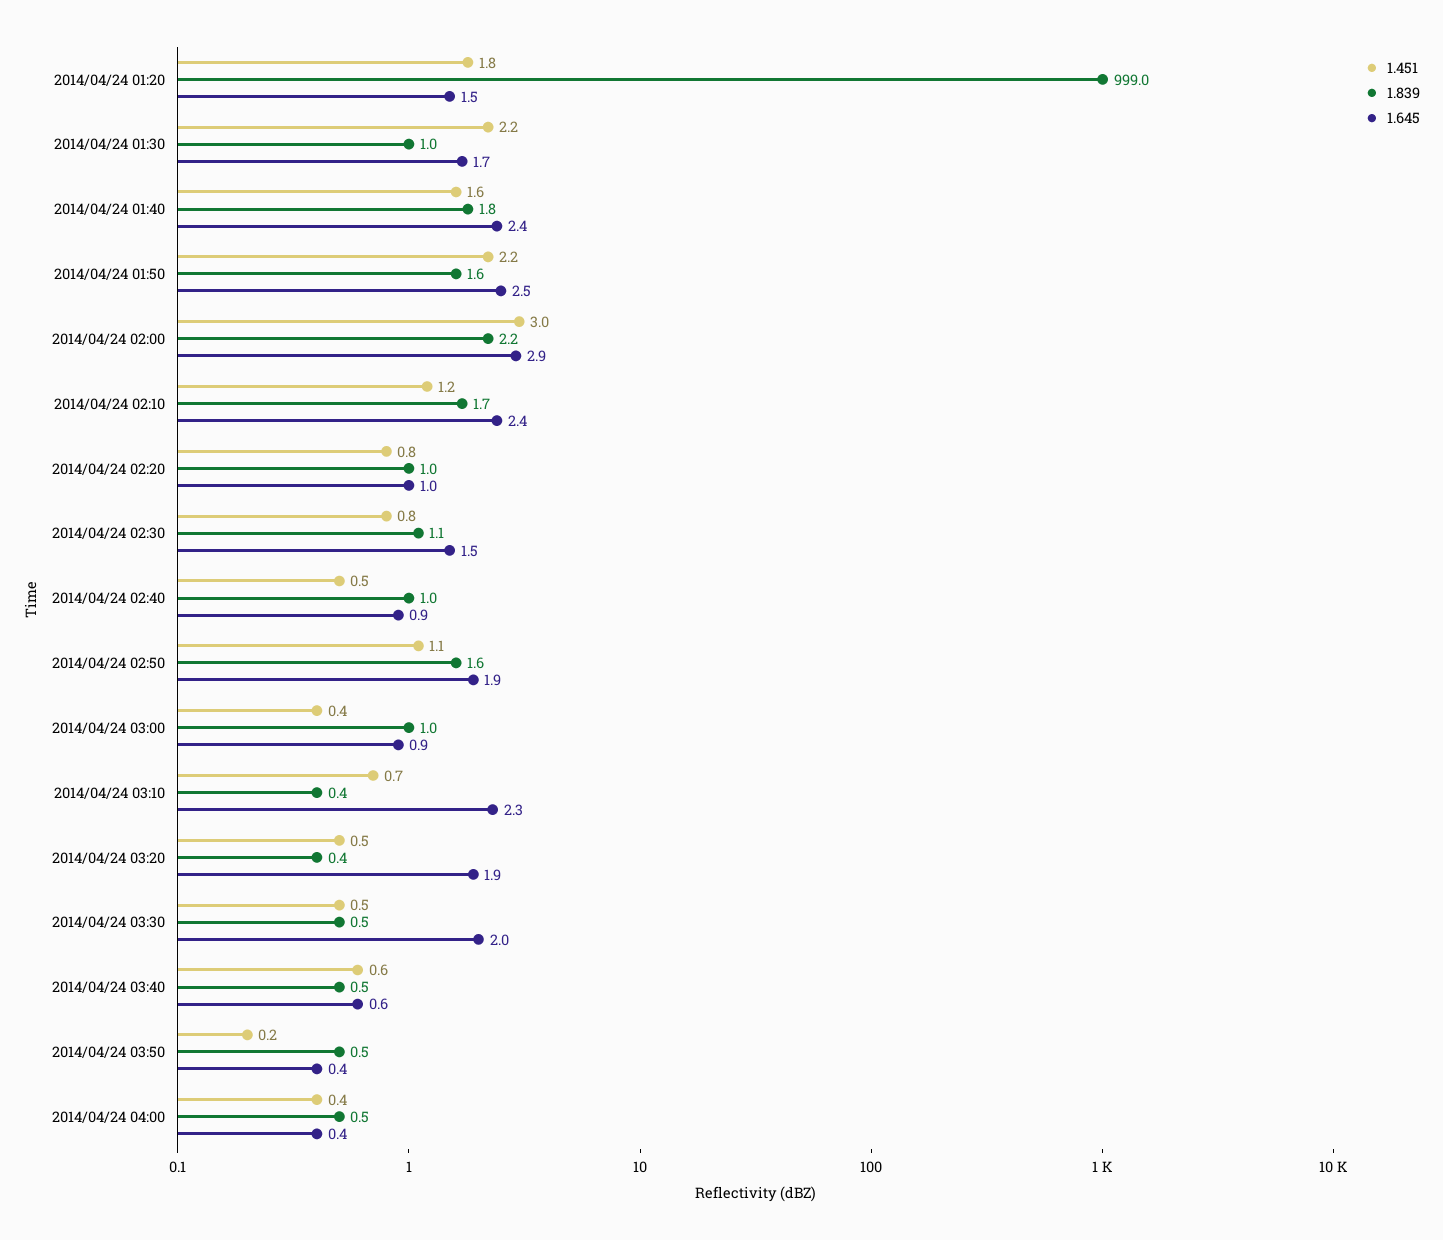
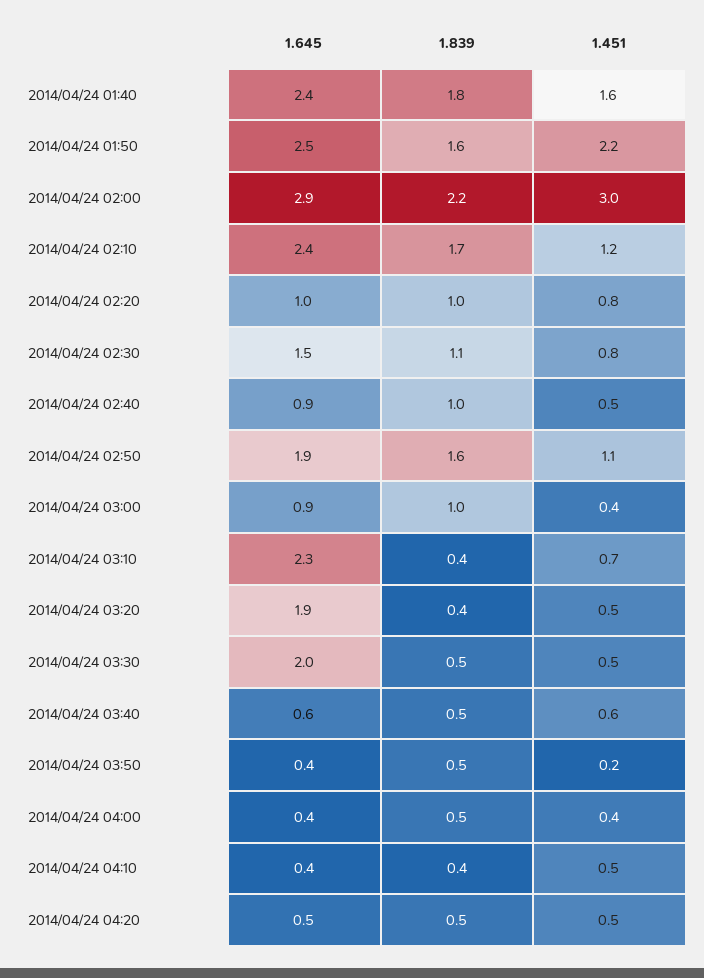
1.451, 2014/04/24 01:20: 1.8 -> none
1.839, 2014/04/24 01:20: 999 -> none
1.645, 2014/04/24 01:20: 1.5 -> none
1.451, 2014/04/24 01:30: 2.2 -> none
1.839, 2014/04/24 01:30: 1 -> none
1.645, 2014/04/24 01:30: 1.7 -> none
1.645, 2014/04/24 04:10: none -> 0.4
1.839, 2014/04/24 04:10: none -> 0.4
1.451, 2014/04/24 04:10: none -> 0.5
1.645, 2014/04/24 04:20: none -> 0.5
1.839, 2014/04/24 04:20: none -> 0.5
1.451, 2014/04/24 04:20: none -> 0.5

